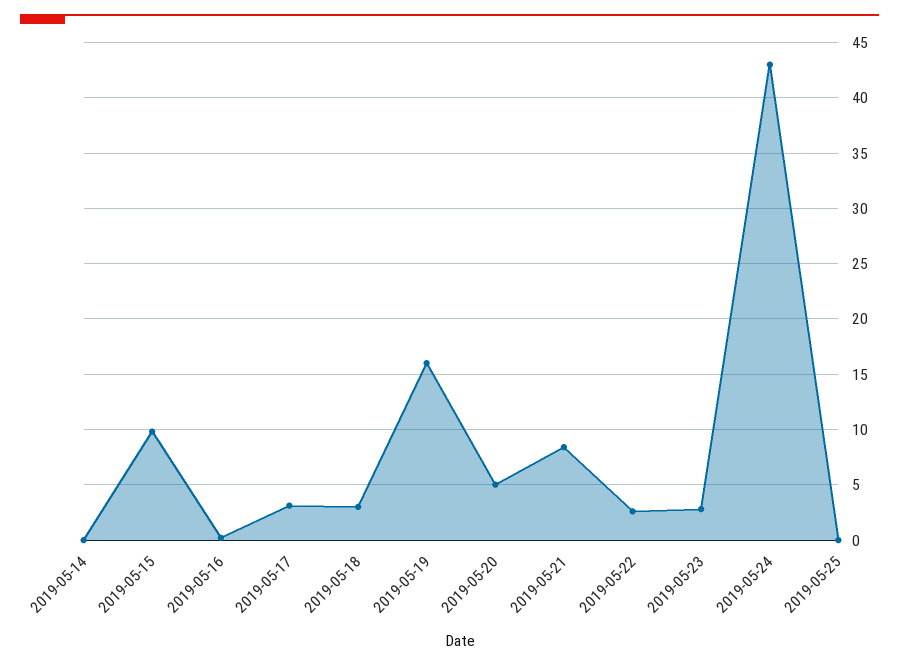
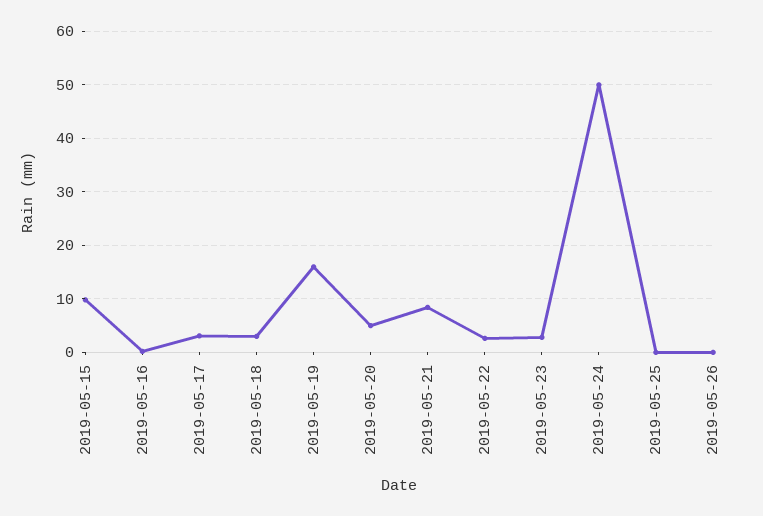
2019-05-14: 0 -> none
2019-05-24: 43 -> 50
2019-05-26: none -> 0

